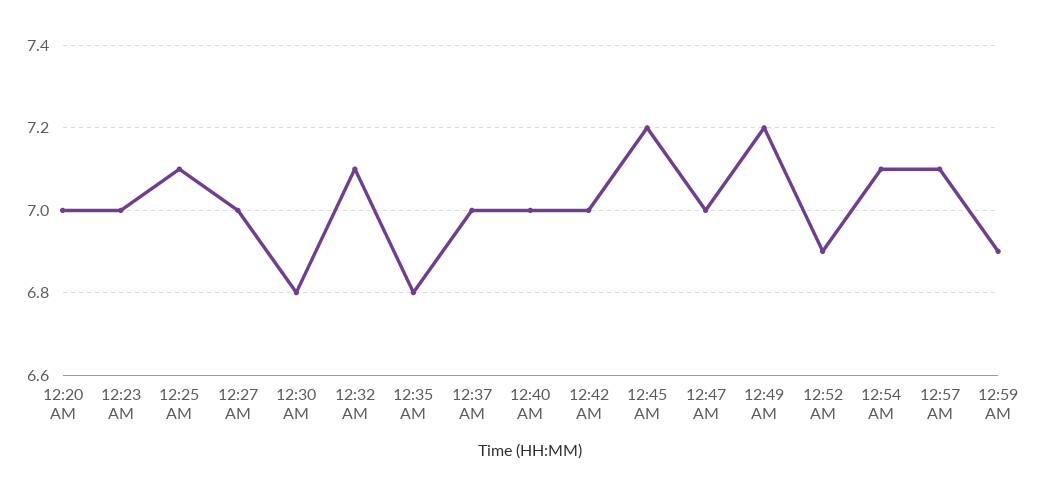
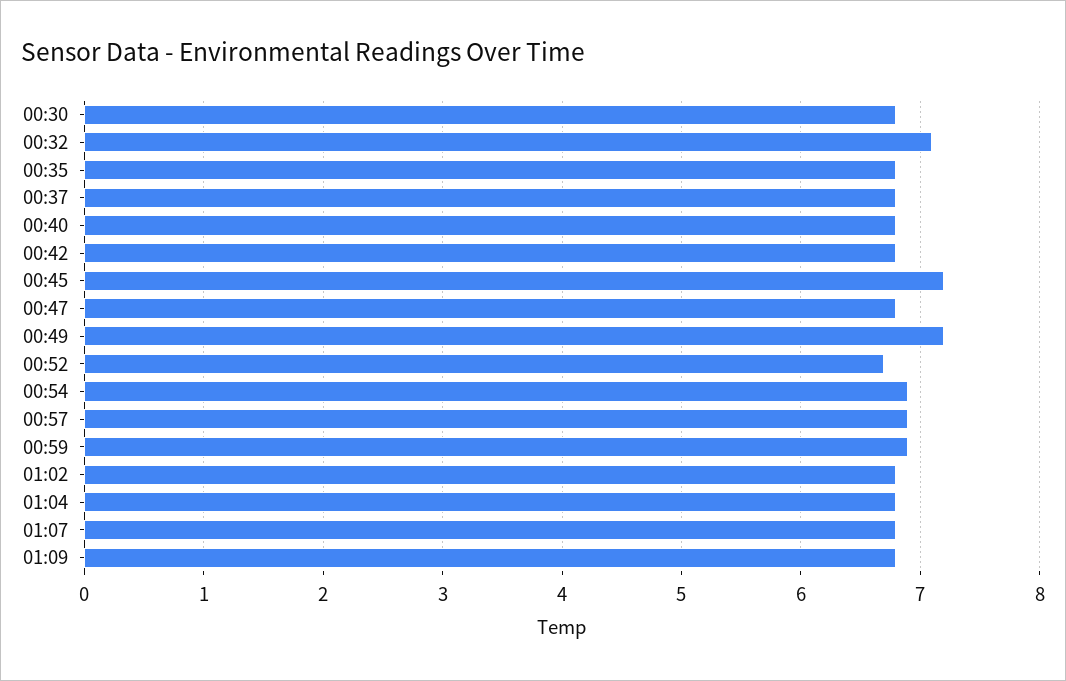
12:20 AM: 7 -> none
12:23 AM: 7 -> none
12:25 AM: 7.1 -> none
12:27 AM: 7 -> none
12:37 AM: 7 -> 6.8
12:40 AM: 7 -> 6.8
12:42 AM: 7 -> 6.8
12:47 AM: 7 -> 6.8
12:52 AM: 6.9 -> 6.7
12:54 AM: 7.1 -> 6.9
12:57 AM: 7.1 -> 6.9
01:02: none -> 6.8
01:04: none -> 6.8
01:07: none -> 6.8
01:09: none -> 6.8

